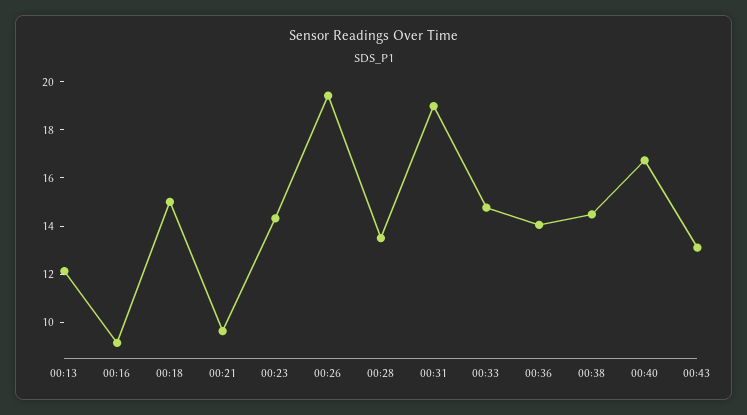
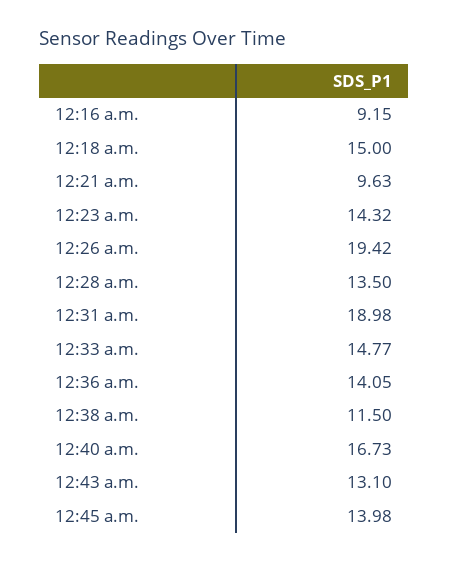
00:13: 12 -> none
00:38: 14.5 -> 11.5
12:45 a.m.: none -> 13.98

